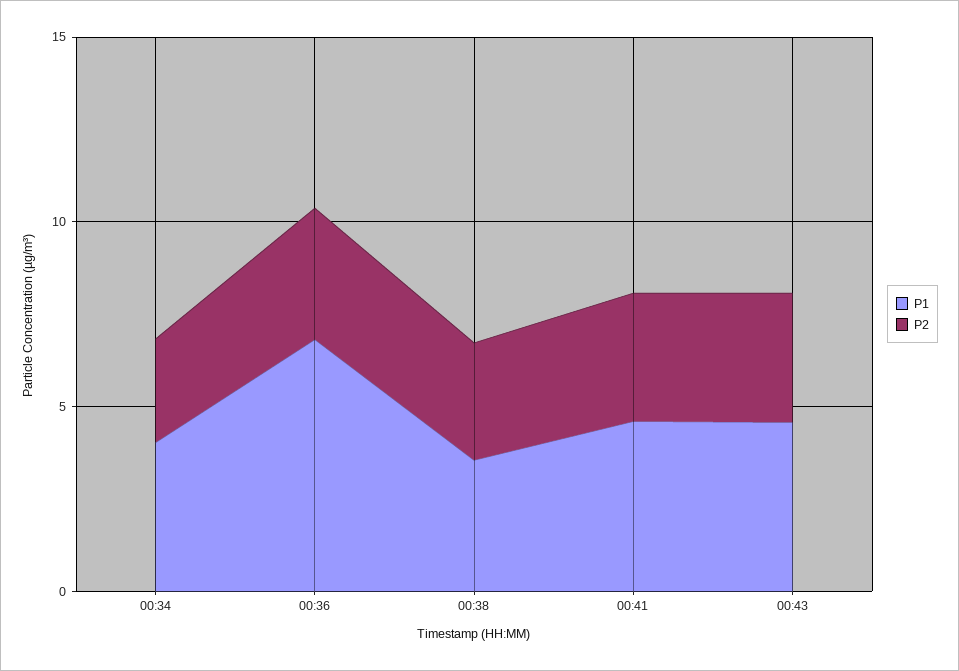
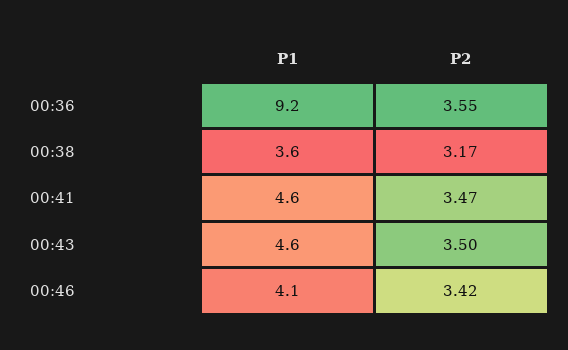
P1, 00:34: 4 -> none
P2, 00:34: 3 -> none
P1, 00:36: 7 -> 9.2
P1, 00:46: none -> 4.1
P2, 00:46: none -> 3.42

